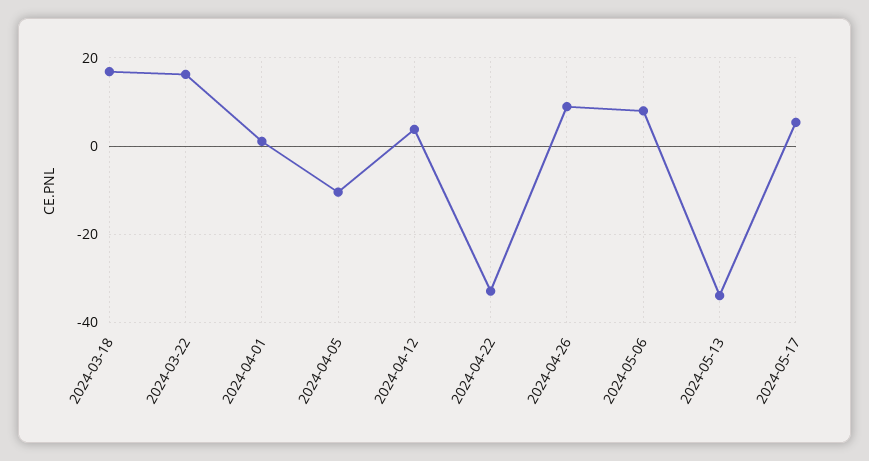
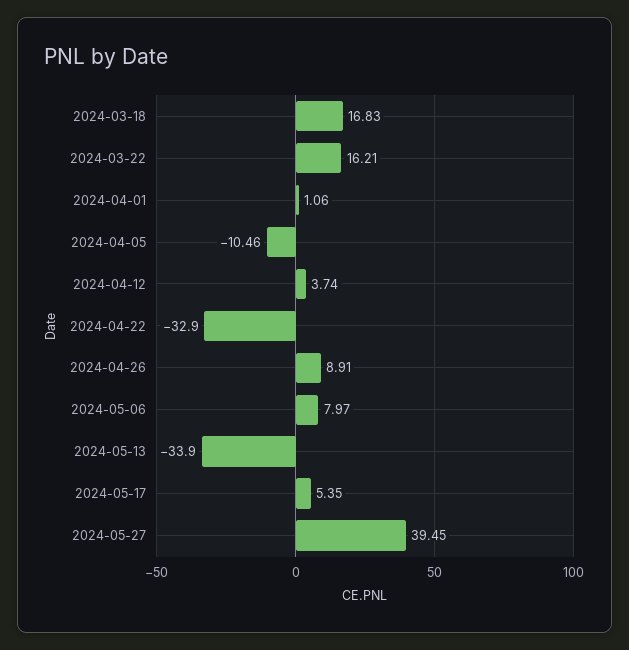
2024-05-27: none -> 39.45

